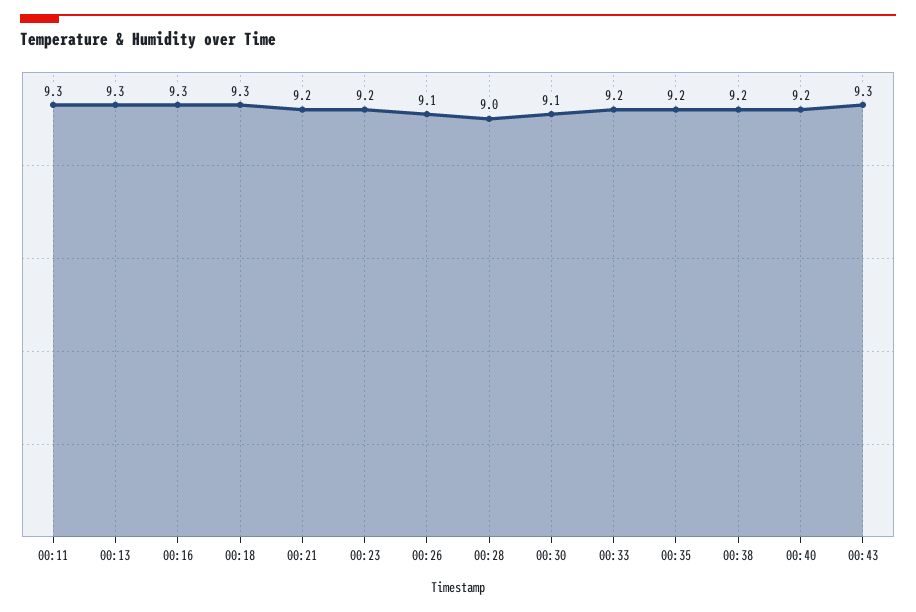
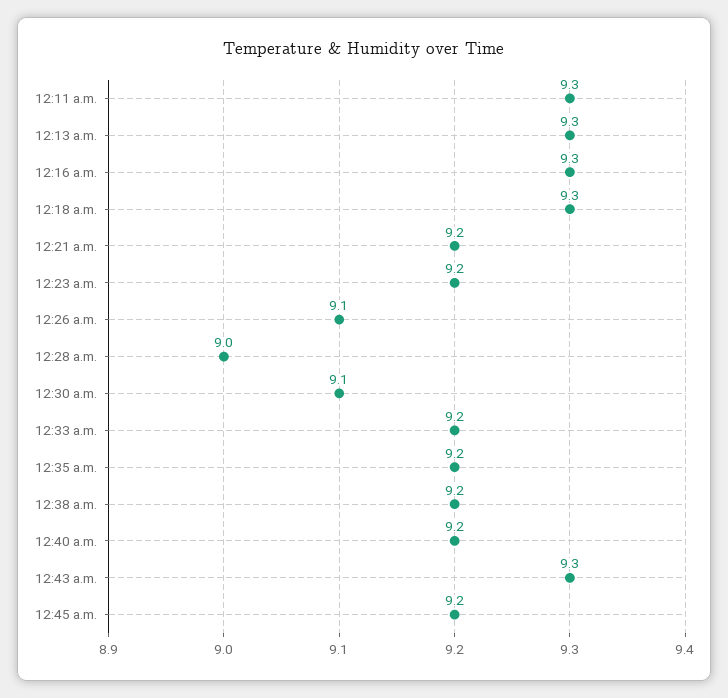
12:45 a.m.: none -> 9.2

